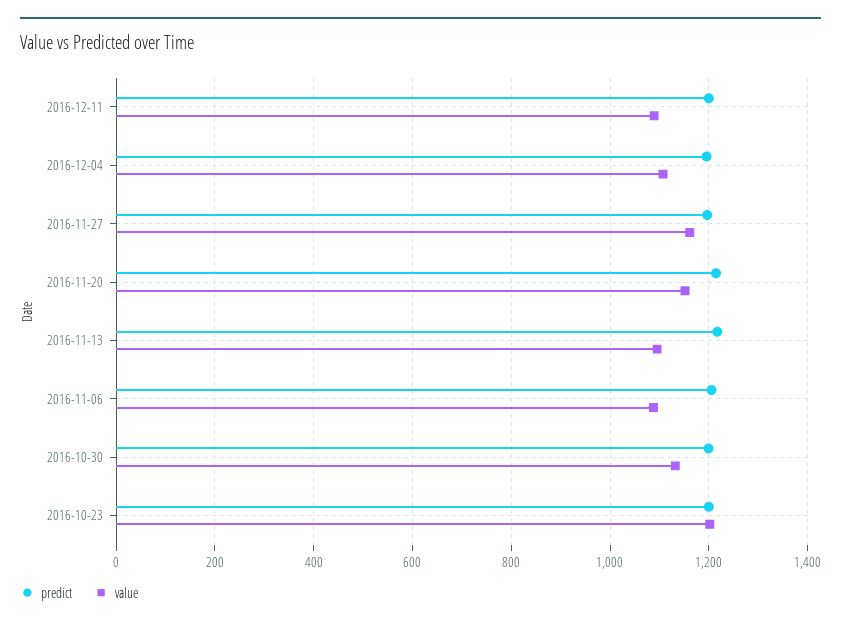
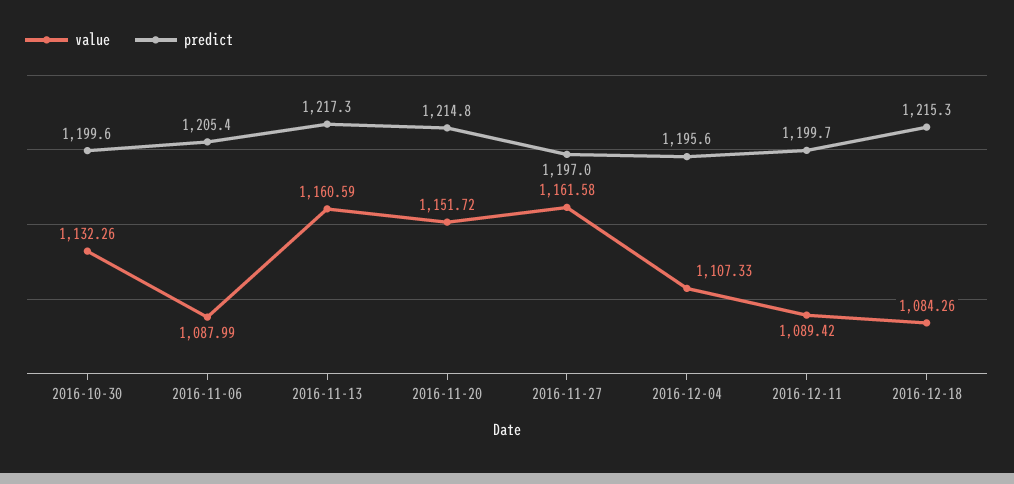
value, 2016-11-13: 1100 -> 1160.59
predict, 2016-10-23: 1200 -> none
value, 2016-10-23: 1200 -> none
value, 2016-12-18: none -> 1084.26
predict, 2016-12-18: none -> 1215.3

